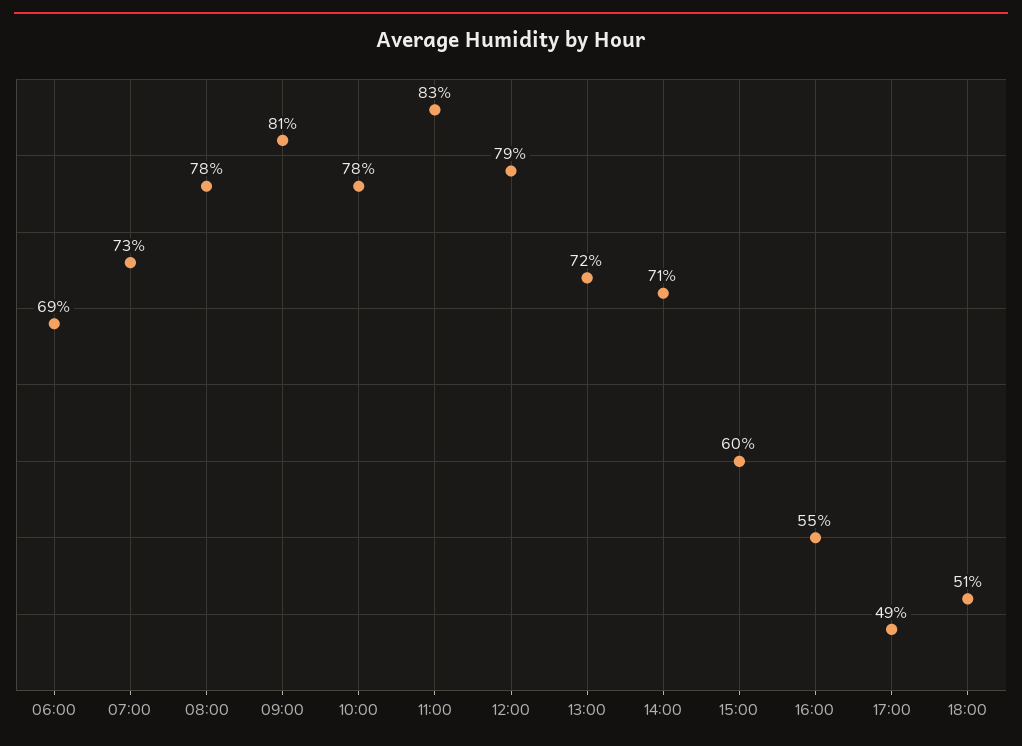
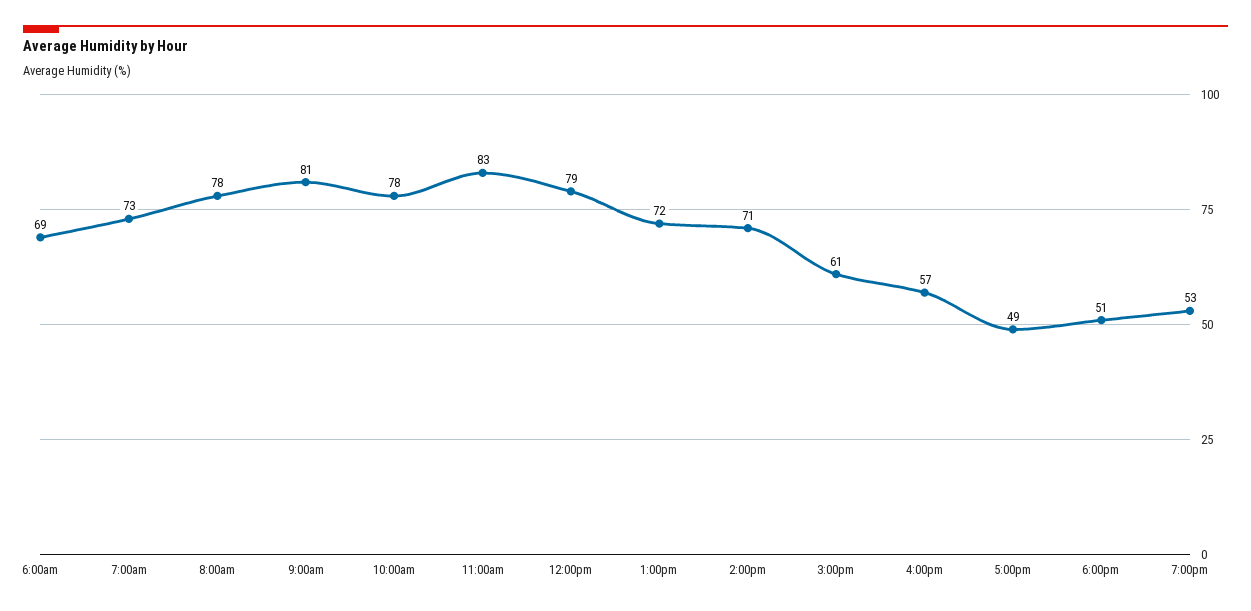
15:00: 60 -> 61
16:00: 55 -> 57
7:00pm: none -> 53

